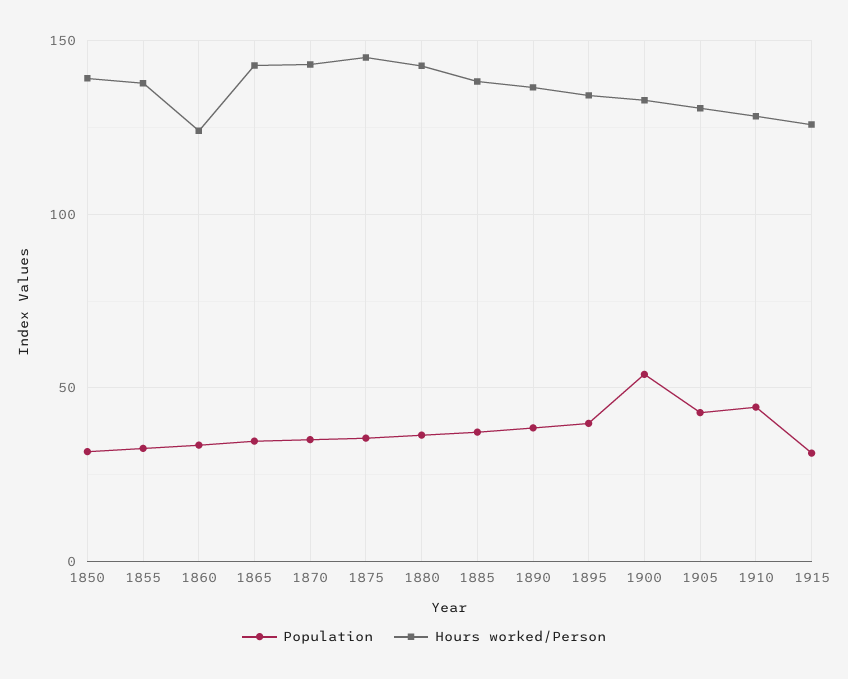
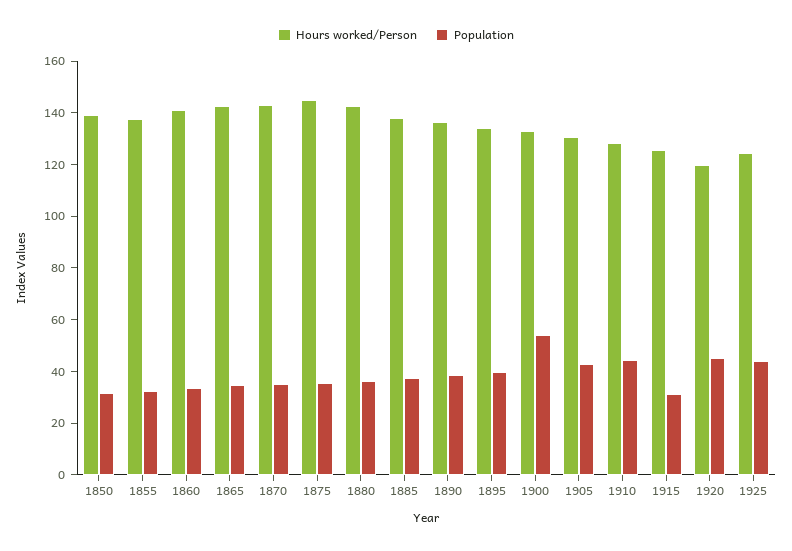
Hours worked/Person, 1860: 125 -> 140
Hours worked/Person, 1920: none -> 120
Population, 1920: none -> 45
Hours worked/Person, 1925: none -> 125
Population, 1925: none -> 45

